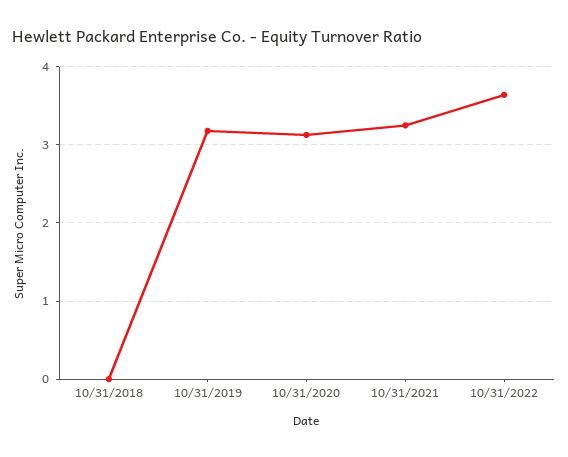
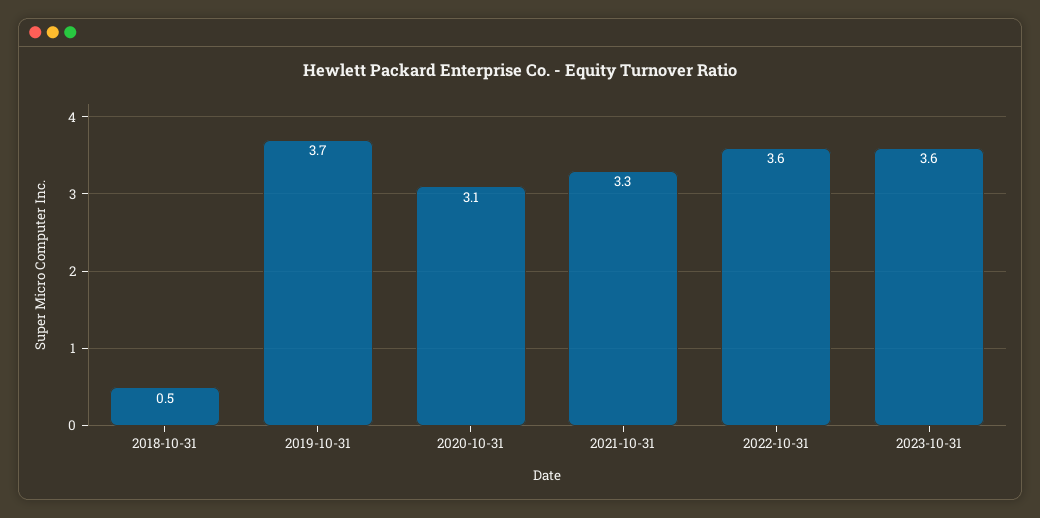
10/31/2018: 0 -> 0.5
10/31/2019: 3.2 -> 3.7
2023-10-31: none -> 3.6

